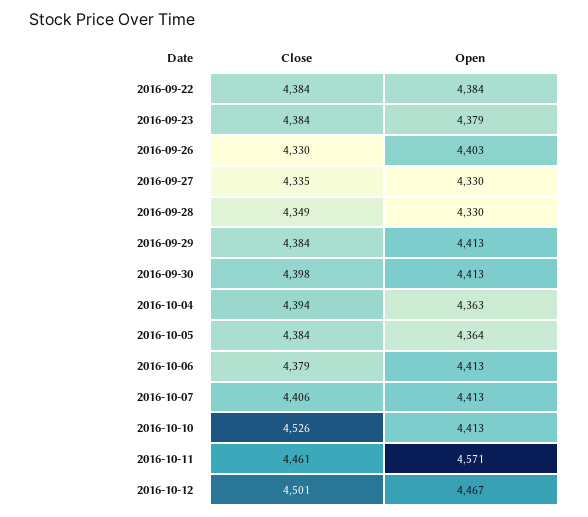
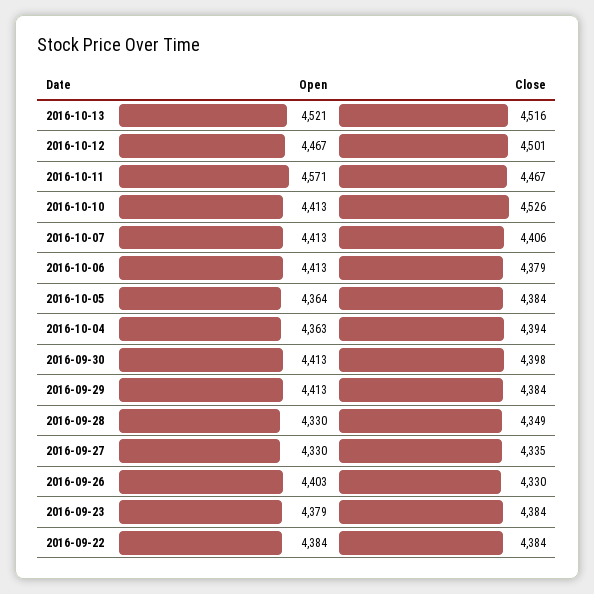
Close, 2016-10-11: 4461 -> 4467
Open, 2016-10-13: none -> 4521
Close, 2016-10-13: none -> 4516

